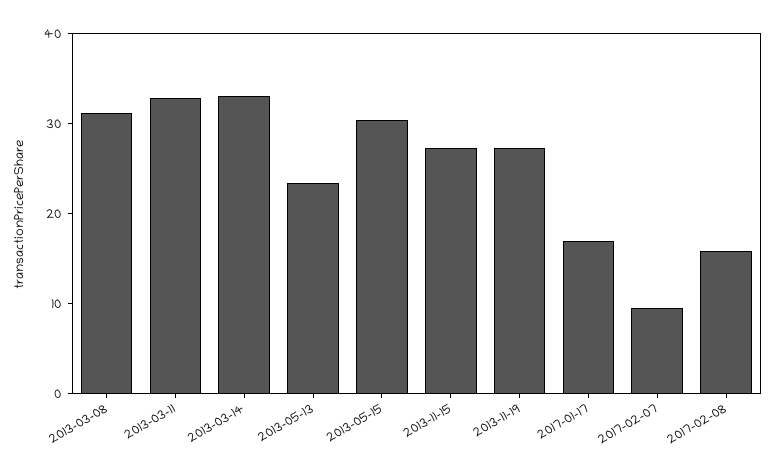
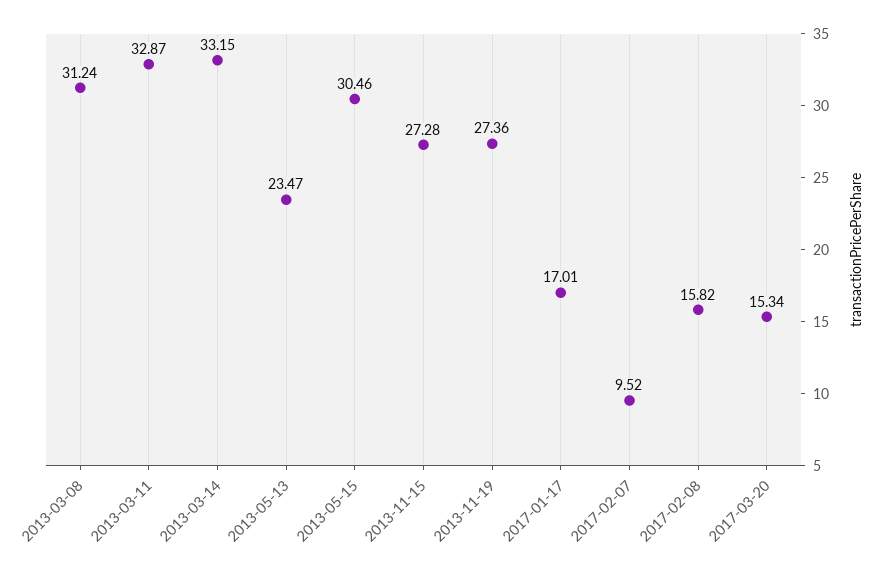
2017-03-20: none -> 15.34

